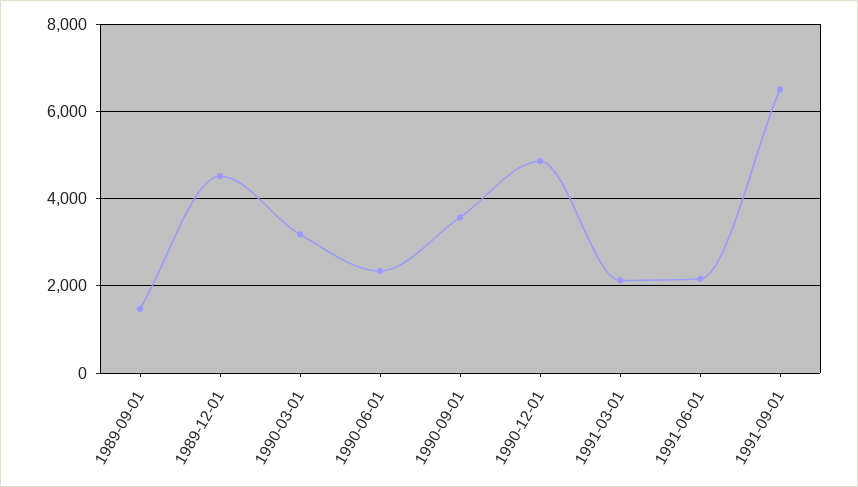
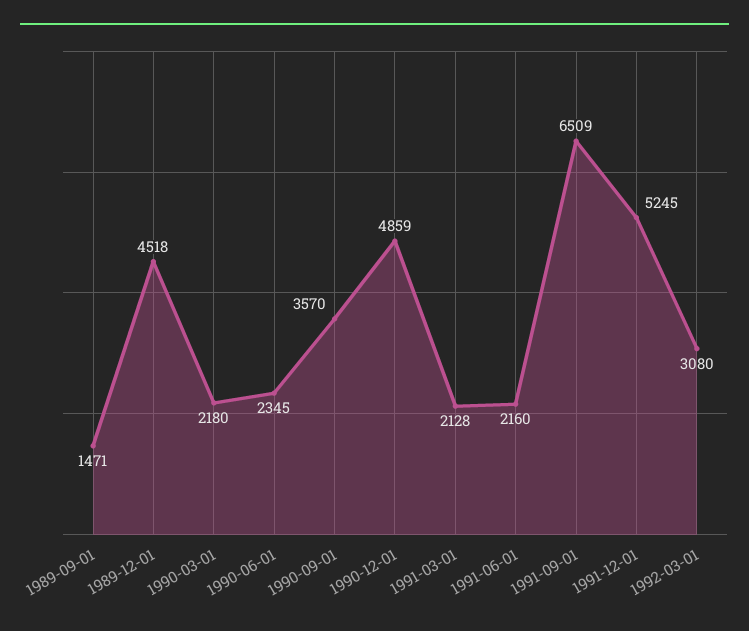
1990-03-01: 3200 -> 2180
1991-12-01: none -> 5245
1992-03-01: none -> 3080

